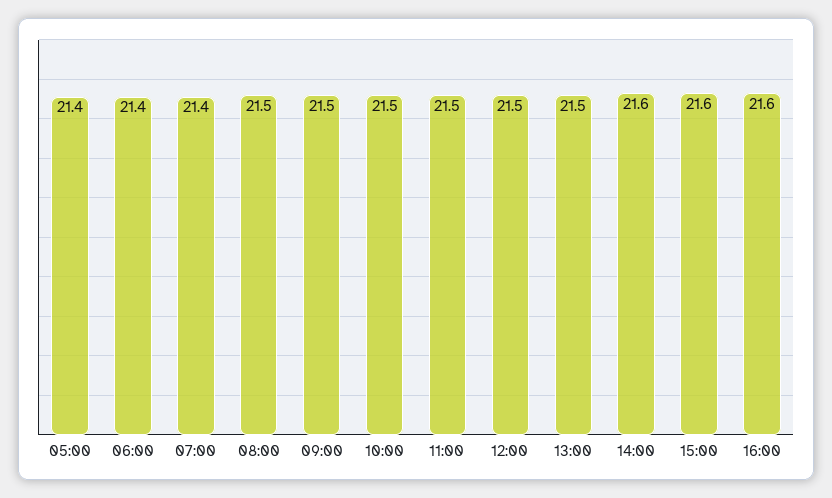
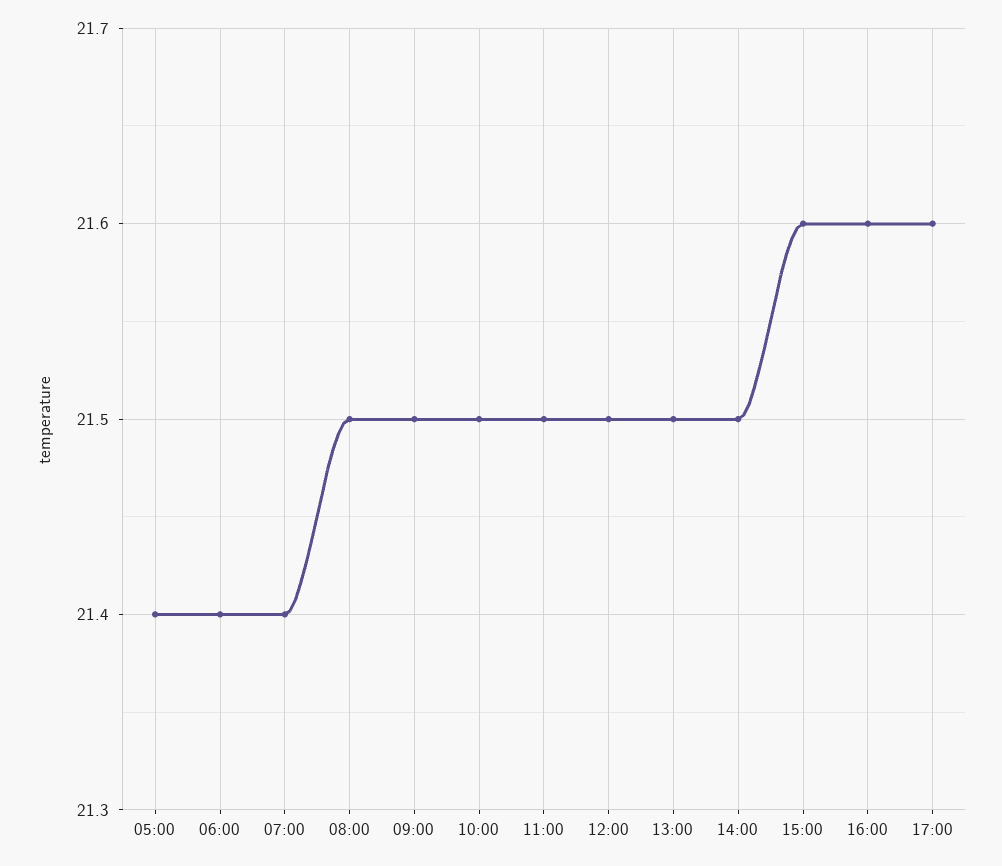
14:00: 21.6 -> 21.5
17:00: none -> 21.6

